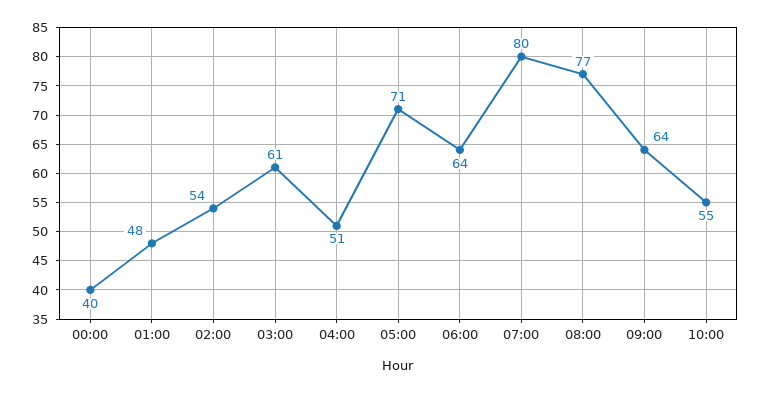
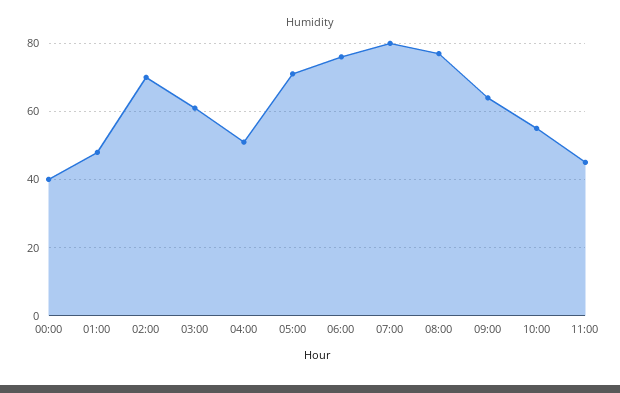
02:00: 54 -> 70
06:00: 64 -> 75
11:00: none -> 45

